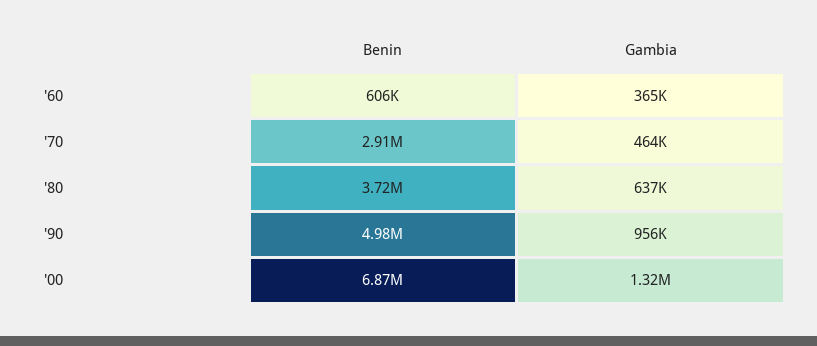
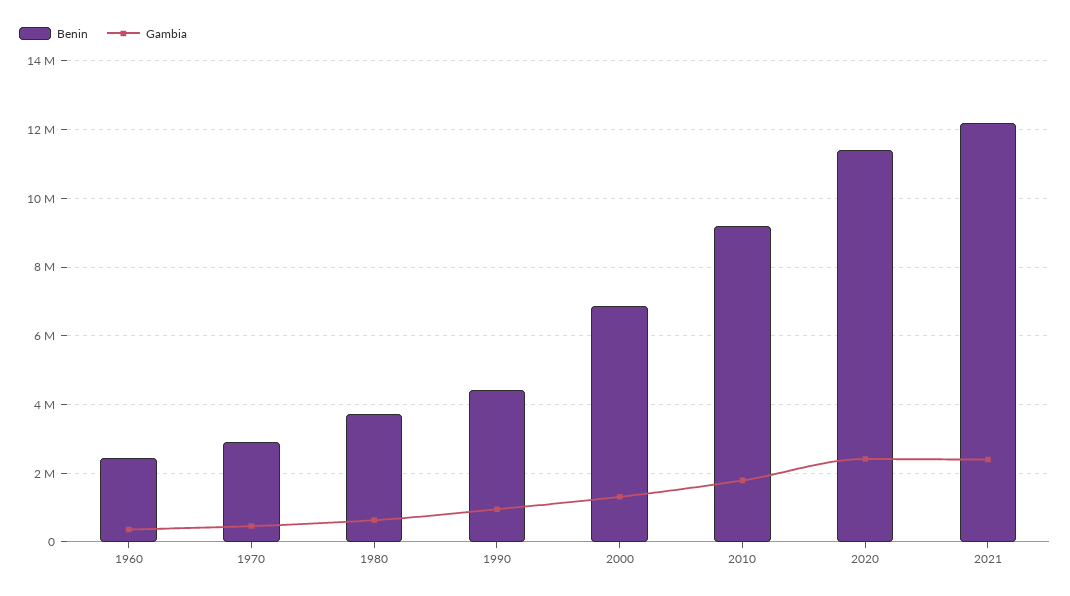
Benin, '60: 606000 -> 2400000
Benin, '90: 4980000 -> 4400000
Benin, 2010: none -> 9200000
Gambia, 2010: none -> 1800000
Benin, 2020: none -> 11400000
Gambia, 2020: none -> 2400000
Benin, 2021: none -> 12200000
Gambia, 2021: none -> 2400000

